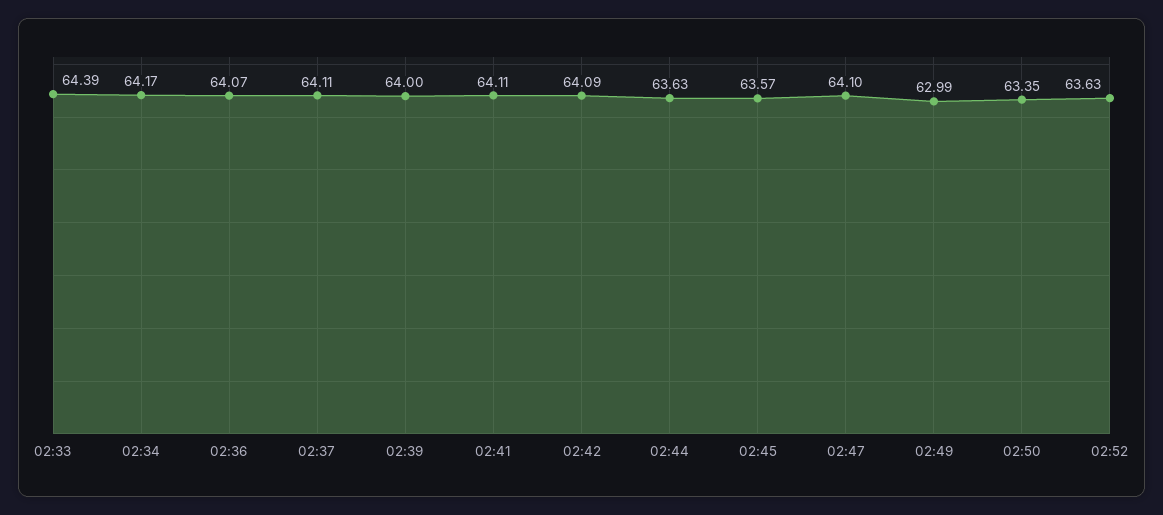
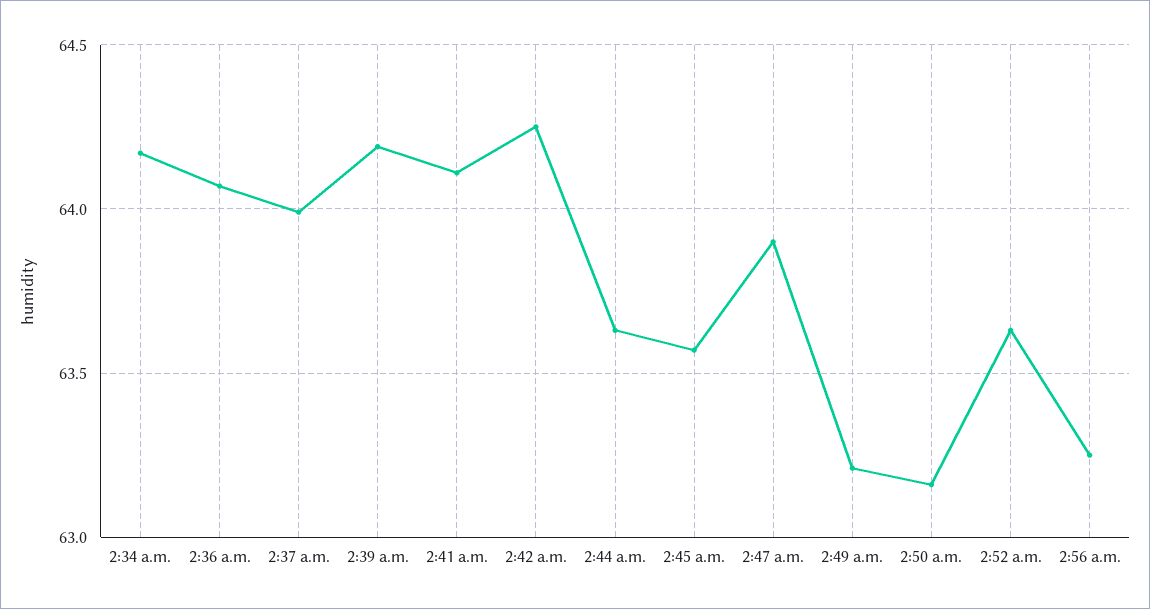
02:33: 64.39 -> none
02:37: 64.11 -> 64
02:39: 64 -> 64.2
02:42: 64.09 -> 64.25
02:47: 64.1 -> 63.9
02:49: 62.99 -> 63.2
02:50: 63.35 -> 63.15
2:56 a.m.: none -> 63.25

